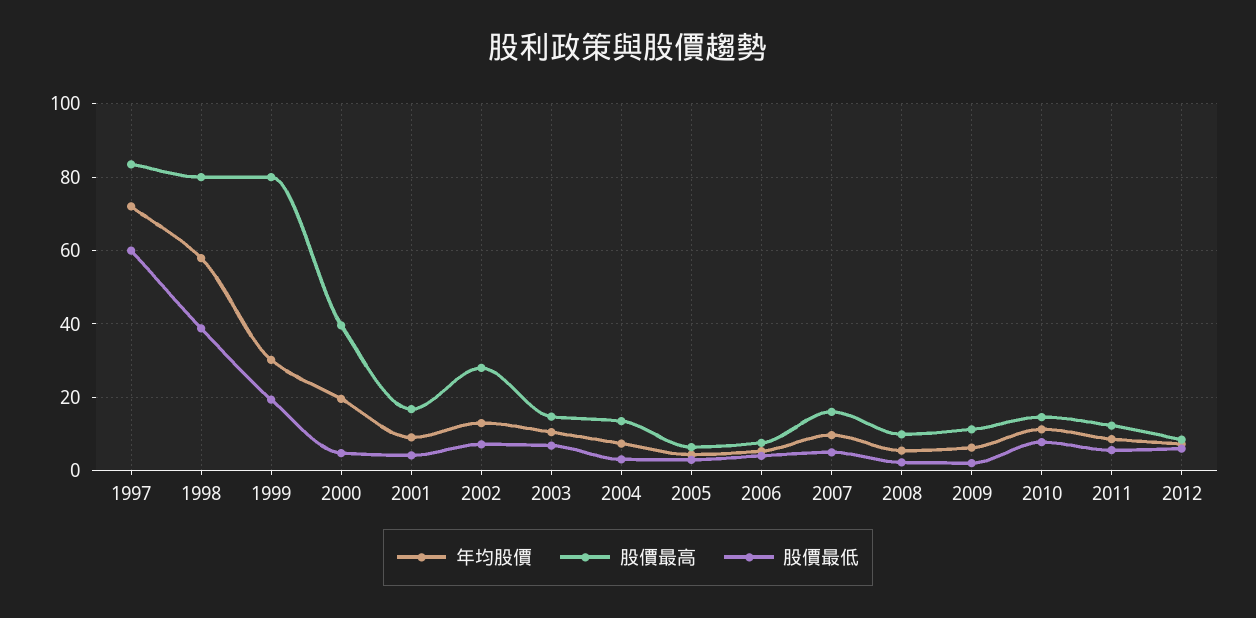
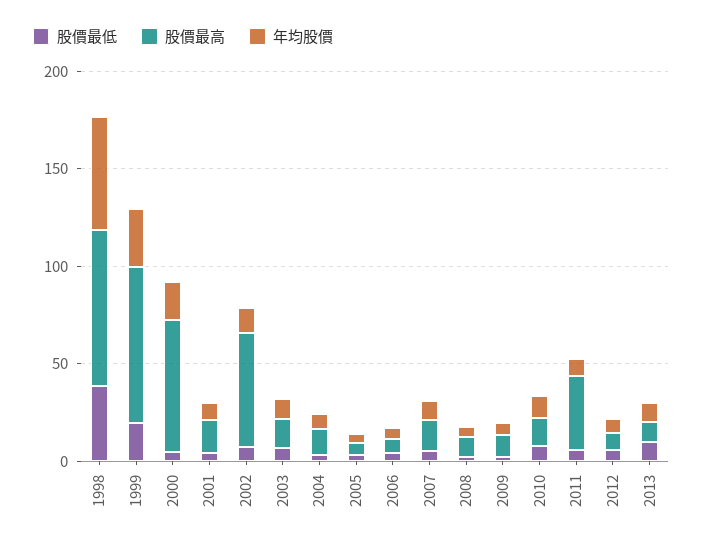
年均股價, 1997: 72 -> none
股價最高, 1997: 84 -> none
股價最低, 1997: 60 -> none
股價最高, 2000: 40 -> 70
股價最高, 2002: 28 -> 60
股價最高, 2011: 12 -> 40
股價最低, 2013: none -> 10
股價最高, 2013: none -> 10
年均股價, 2013: none -> 10

